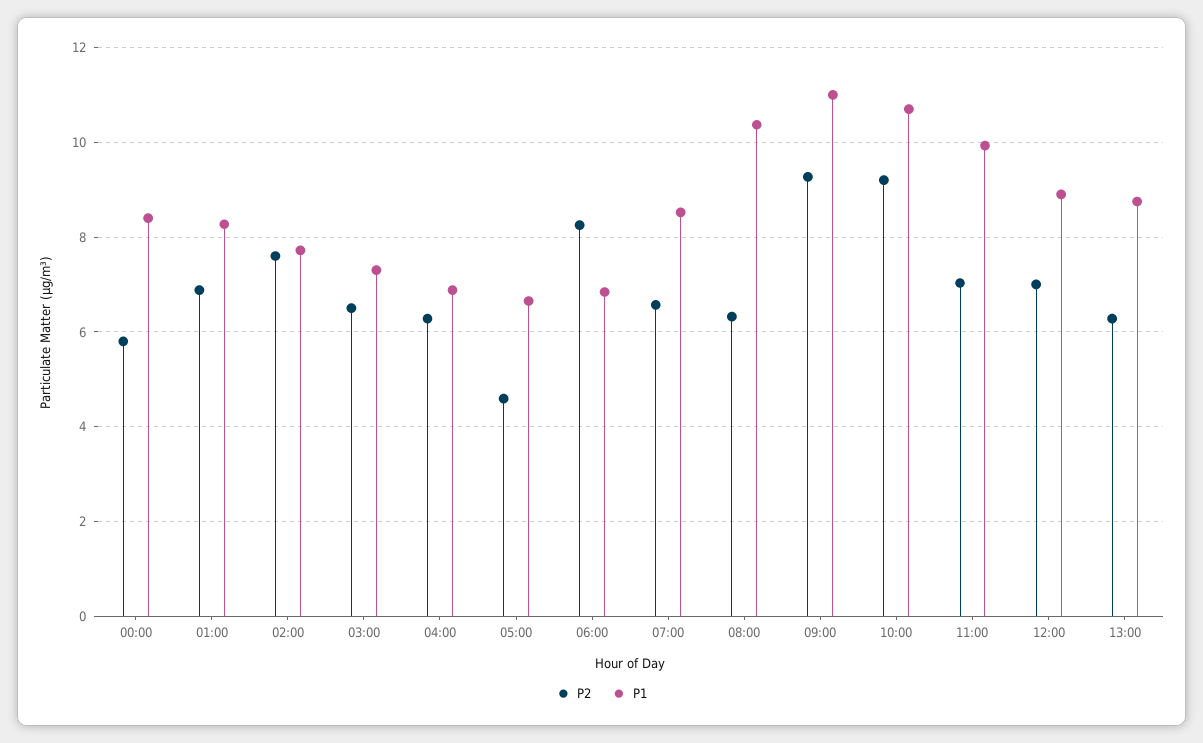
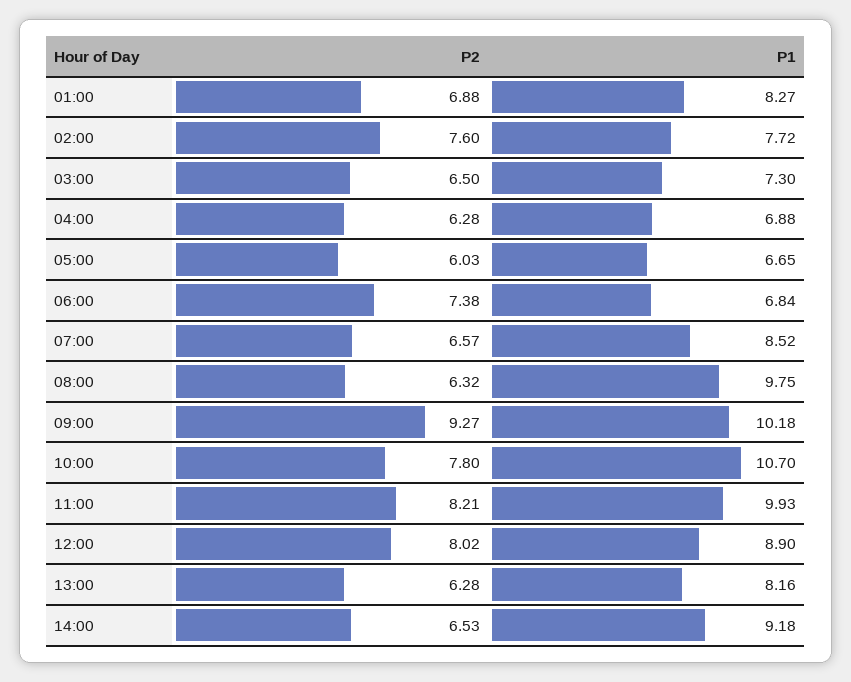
P2, 00:00: 5.8 -> none
P1, 00:00: 8.4 -> none
P2, 05:00: 4.6 -> 6.03
P2, 06:00: 8.2 -> 7.38
P1, 08:00: 10.4 -> 9.75
P1, 09:00: 11 -> 10.18
P2, 10:00: 9.2 -> 7.8
P2, 11:00: 7 -> 8.21
P2, 12:00: 7 -> 8.02
P1, 13:00: 8.8 -> 8.16
P2, 14:00: none -> 6.53
P1, 14:00: none -> 9.18

